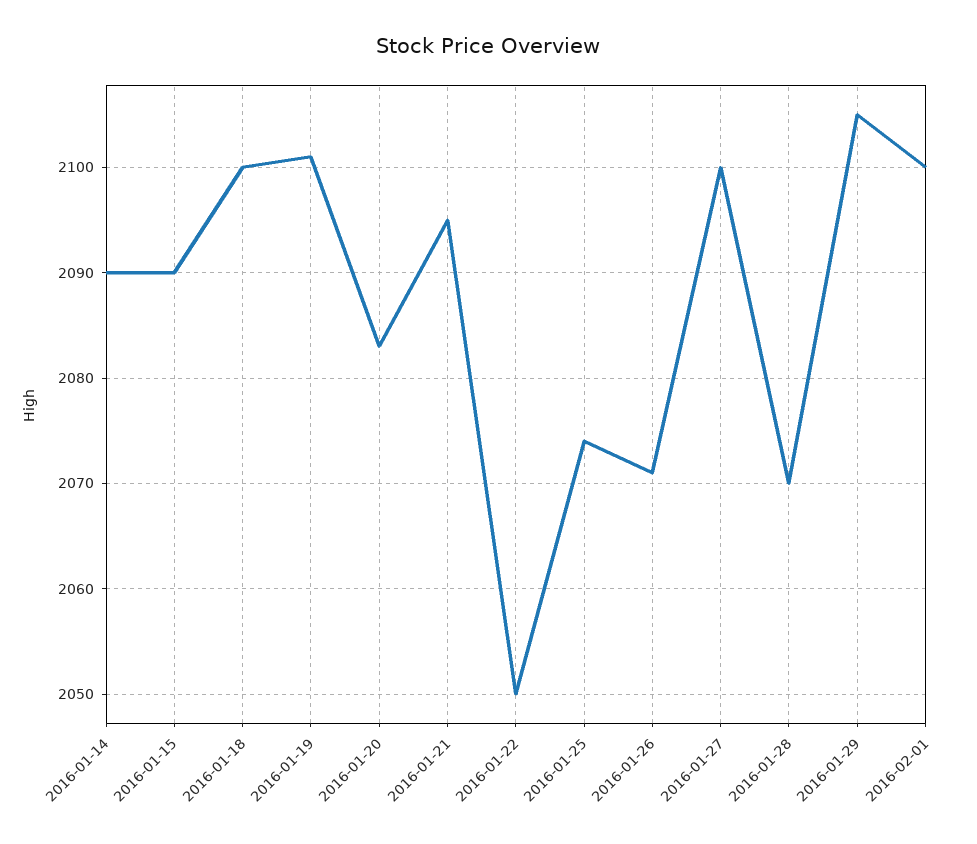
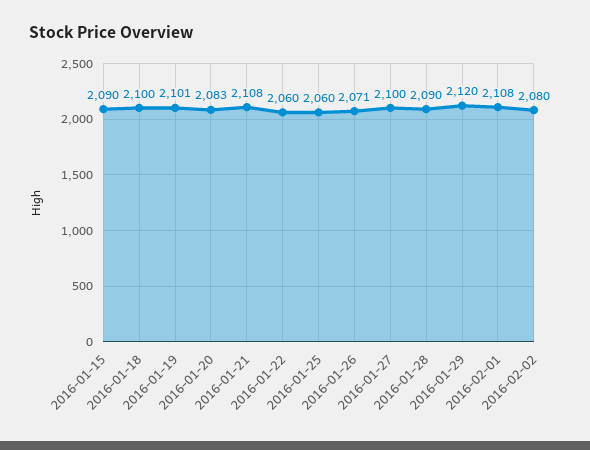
2016-01-14: 2090 -> none
2016-01-21: 2095 -> 2108
2016-01-22: 2050 -> 2060
2016-01-25: 2074 -> 2060
2016-01-28: 2070 -> 2090
2016-01-29: 2105 -> 2120
2016-02-01: 2100 -> 2108
2016-02-02: none -> 2080

